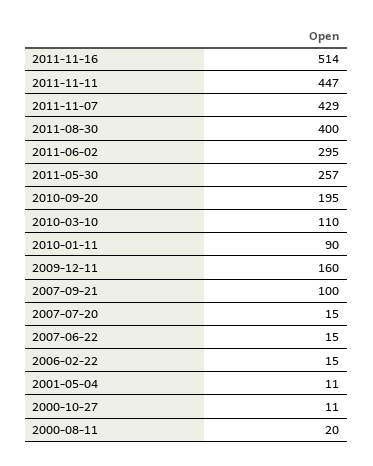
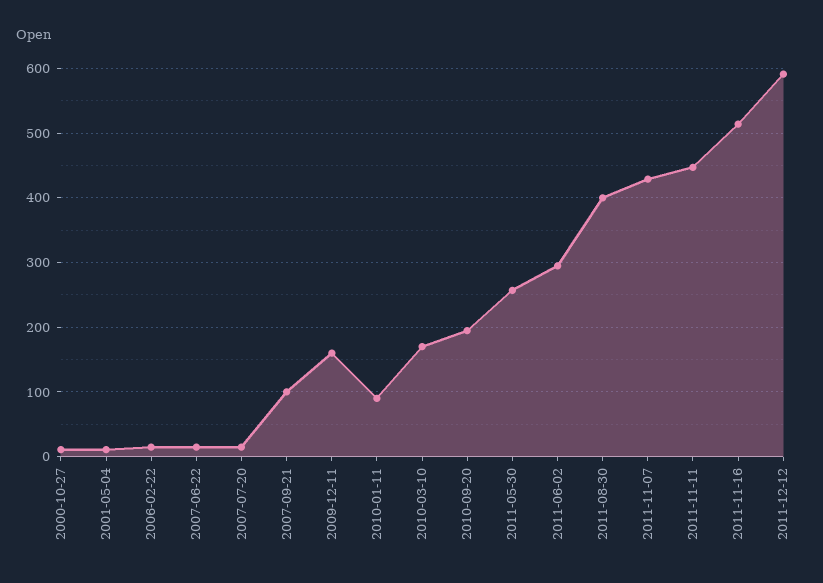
2010-03-10: 110 -> 170
2000-08-11: 20 -> none
2011-12-12: none -> 590

